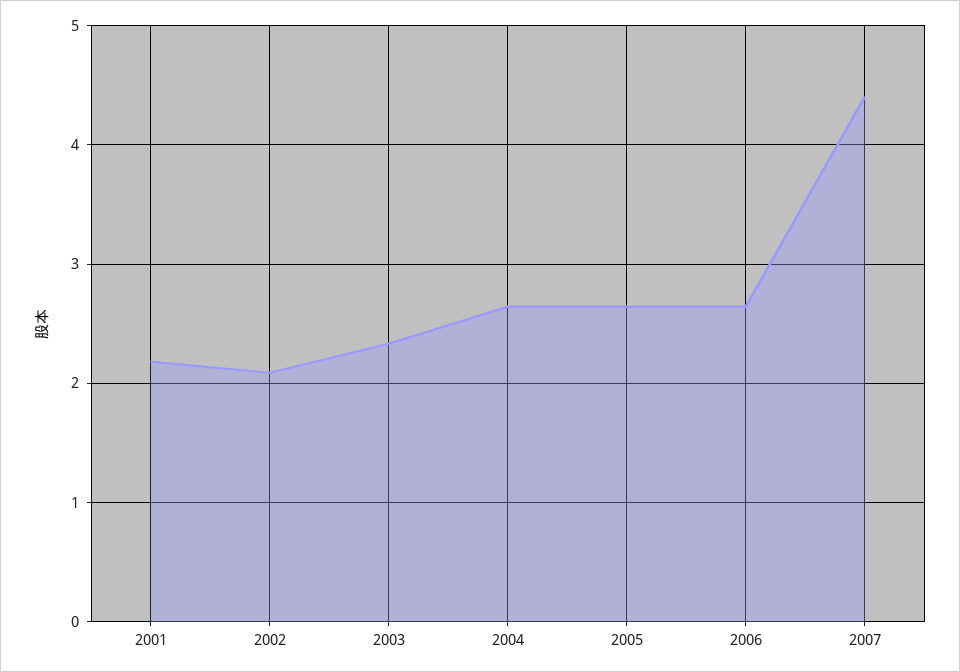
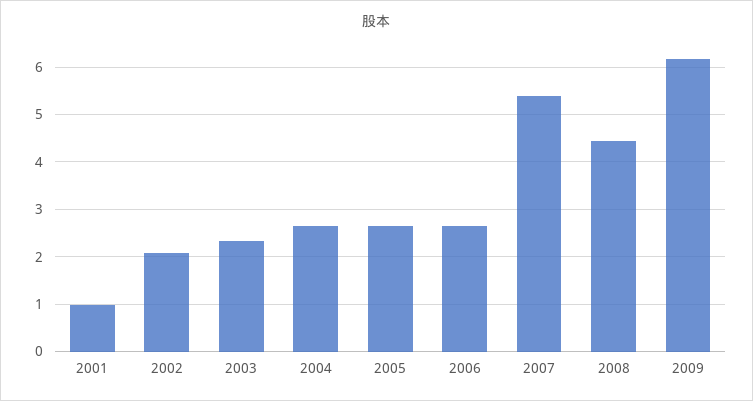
2001: 2.2 -> 1
2007: 4.4 -> 5.4
2008: none -> 4.4
2009: none -> 6.2

